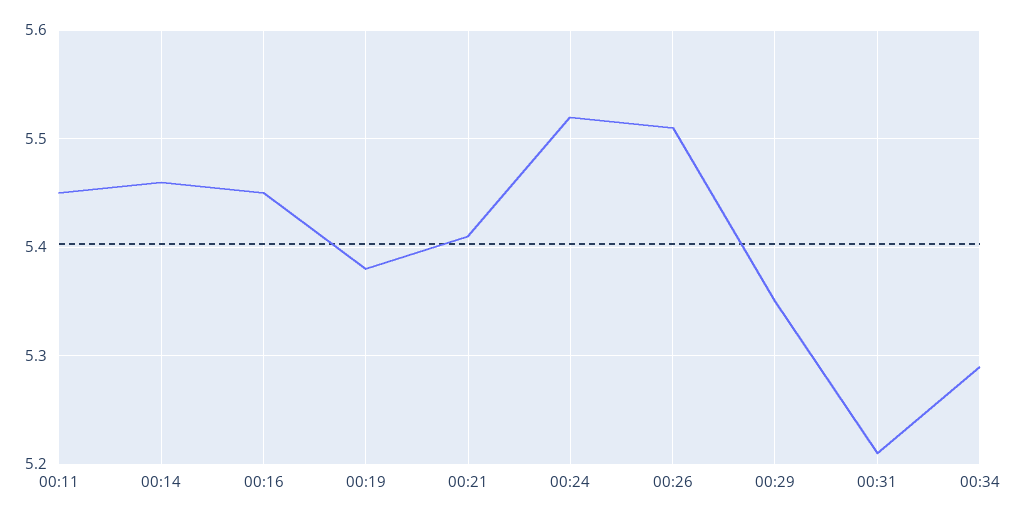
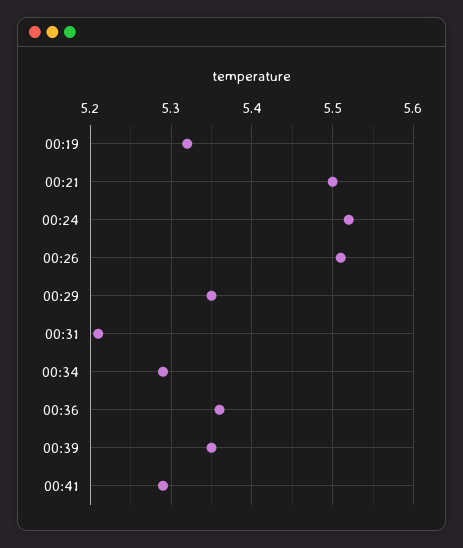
00:11: 5.45 -> none
00:14: 5.46 -> none
00:16: 5.45 -> none
00:19: 5.38 -> 5.32
00:21: 5.41 -> 5.5
00:36: none -> 5.36
00:39: none -> 5.35
00:41: none -> 5.29

